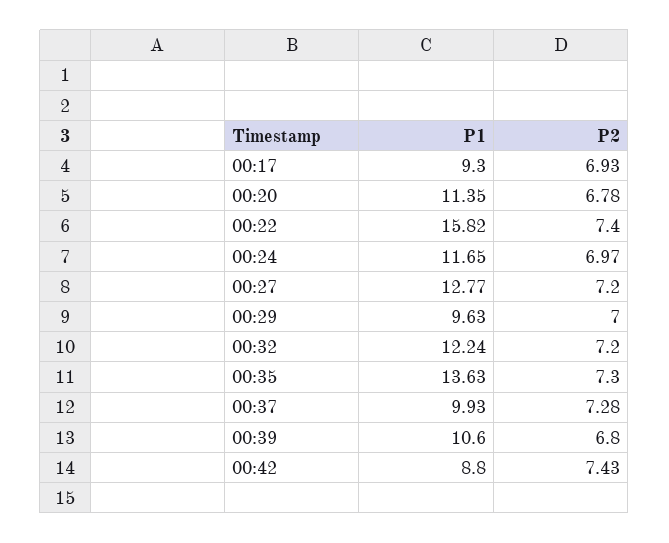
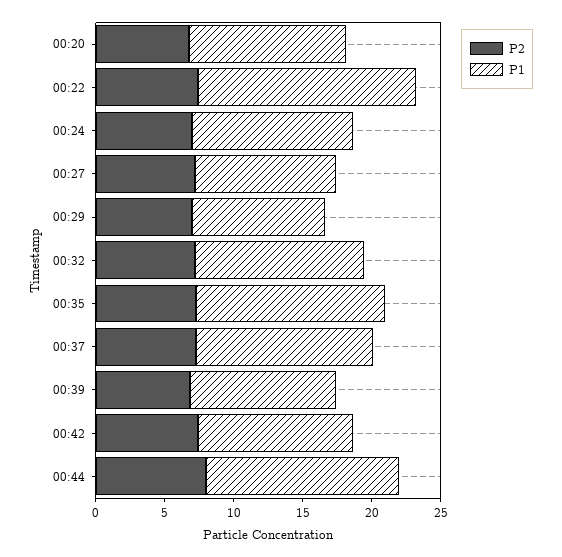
P1, 00:17: 9.3 -> none
P2, 00:17: 6.93 -> none
P1, 00:27: 12.77 -> 10
P1, 00:37: 9.93 -> 13
P1, 00:42: 8.8 -> 11
P2, 00:44: none -> 8
P1, 00:44: none -> 14

